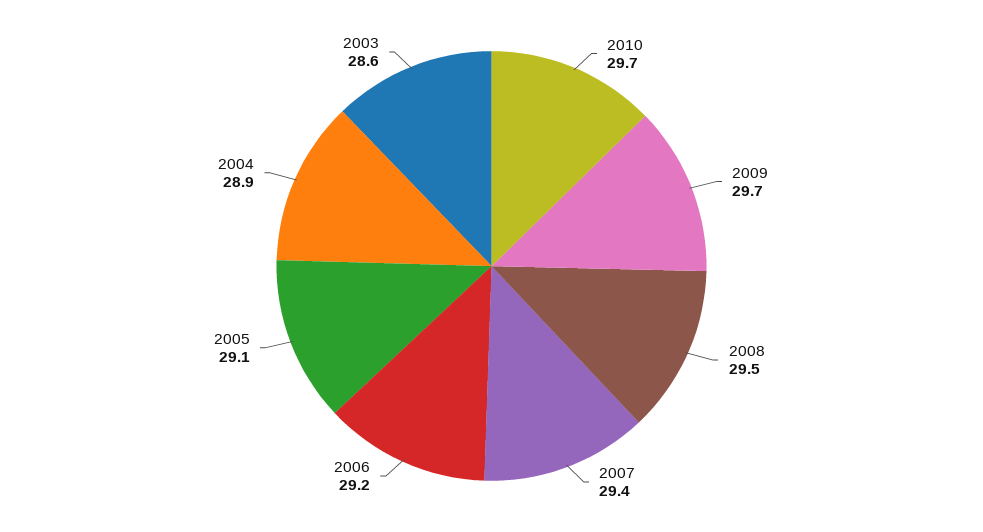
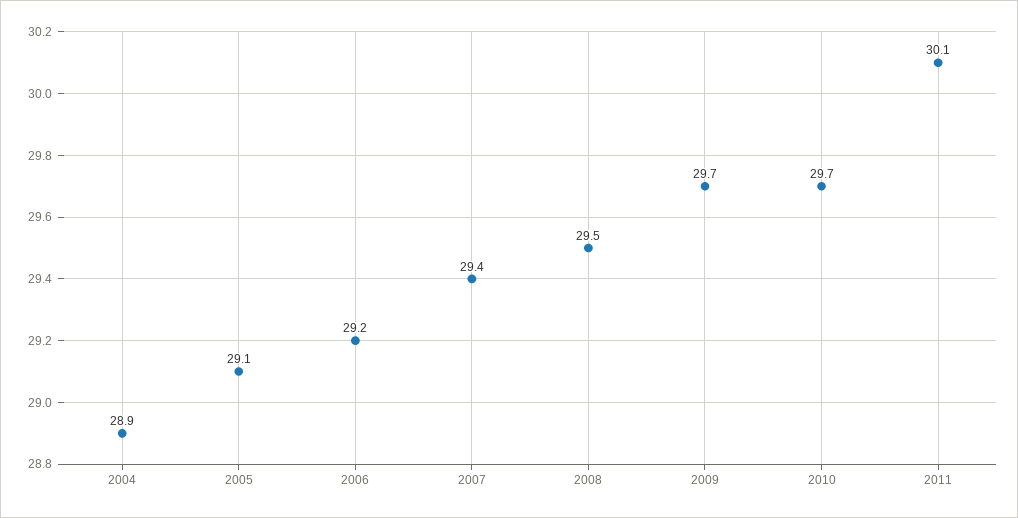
2003: 28.6 -> none
2011: none -> 30.1

